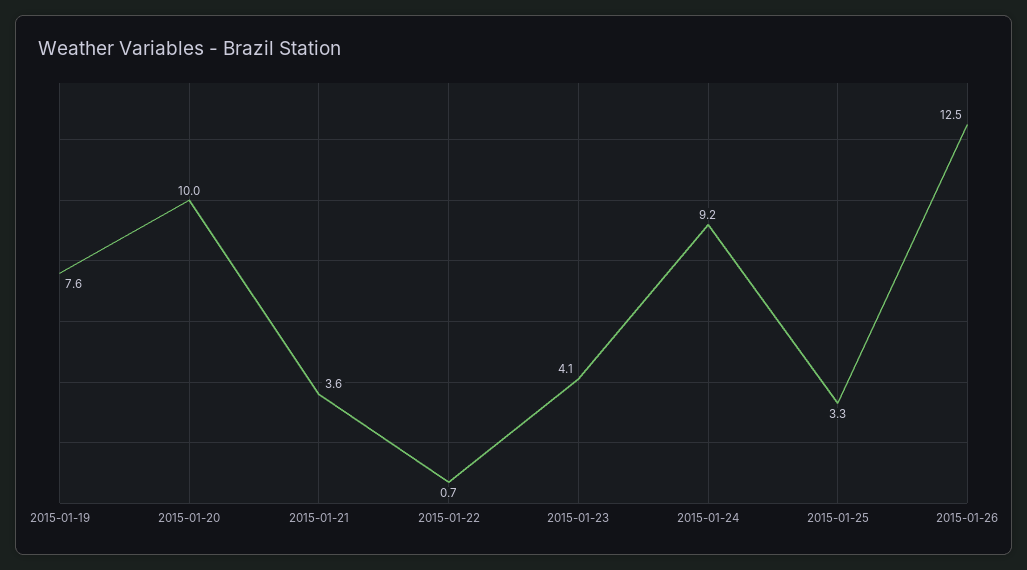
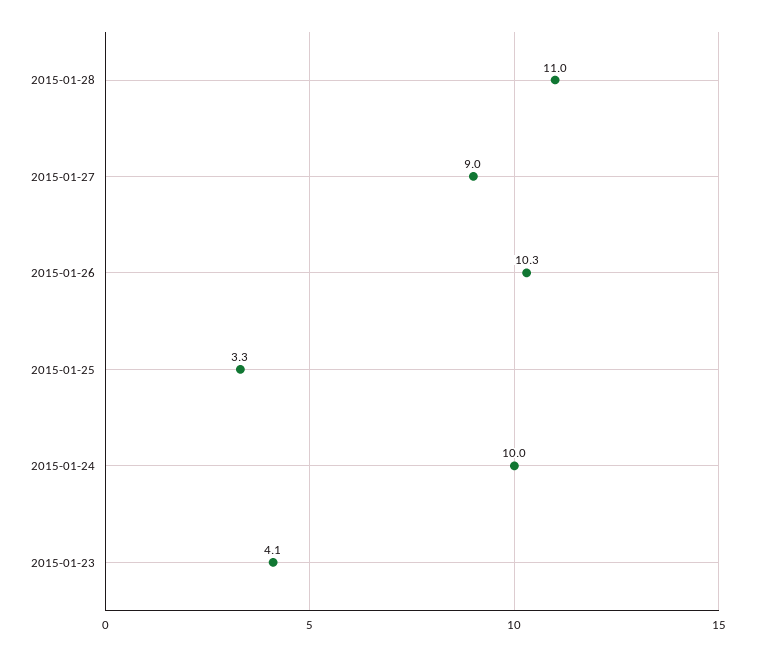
2015-01-19: 7.6 -> none
2015-01-20: 10 -> none
2015-01-21: 3.6 -> none
2015-01-22: 0.7 -> none
2015-01-24: 9.2 -> 10
2015-01-26: 12.5 -> 10.3
2015-01-28: none -> 11
2015-01-27: none -> 9

